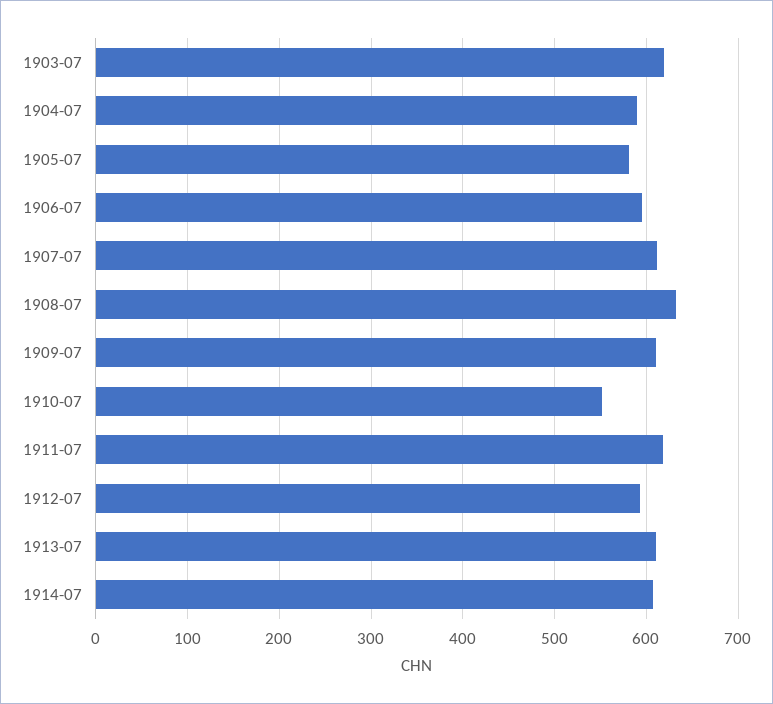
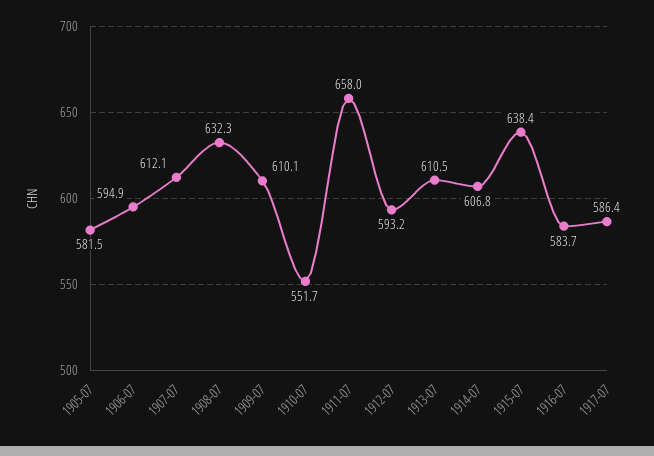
1903-07: 620 -> none
1904-07: 590 -> none
1911-07: 620 -> 658
1915-07: none -> 638.4
1916-07: none -> 583.7
1917-07: none -> 586.4

